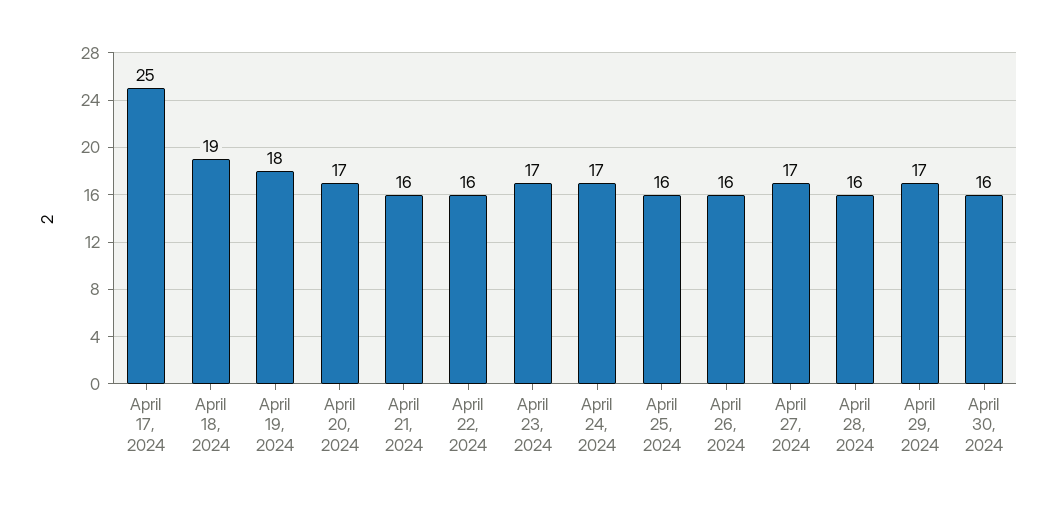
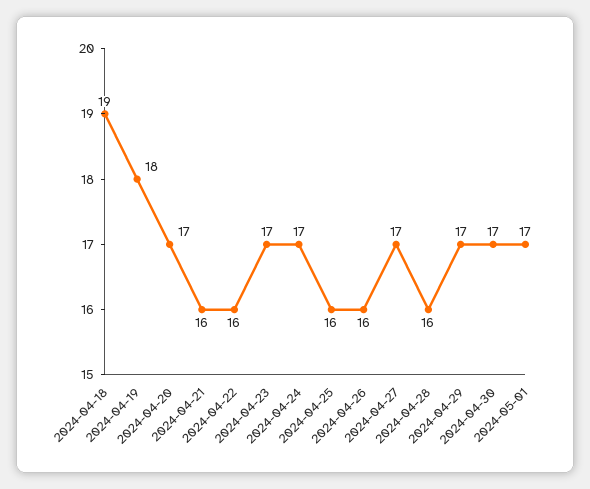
April 17, 2024: 25 -> none
April 30, 2024: 16 -> 17
2024-05-01: none -> 17

